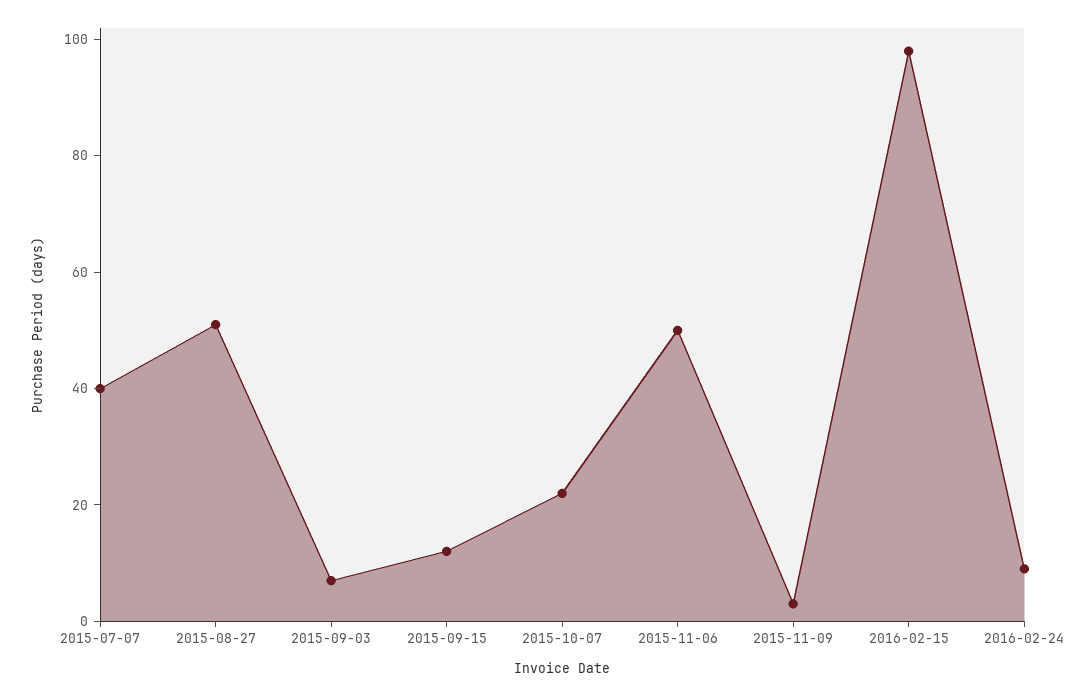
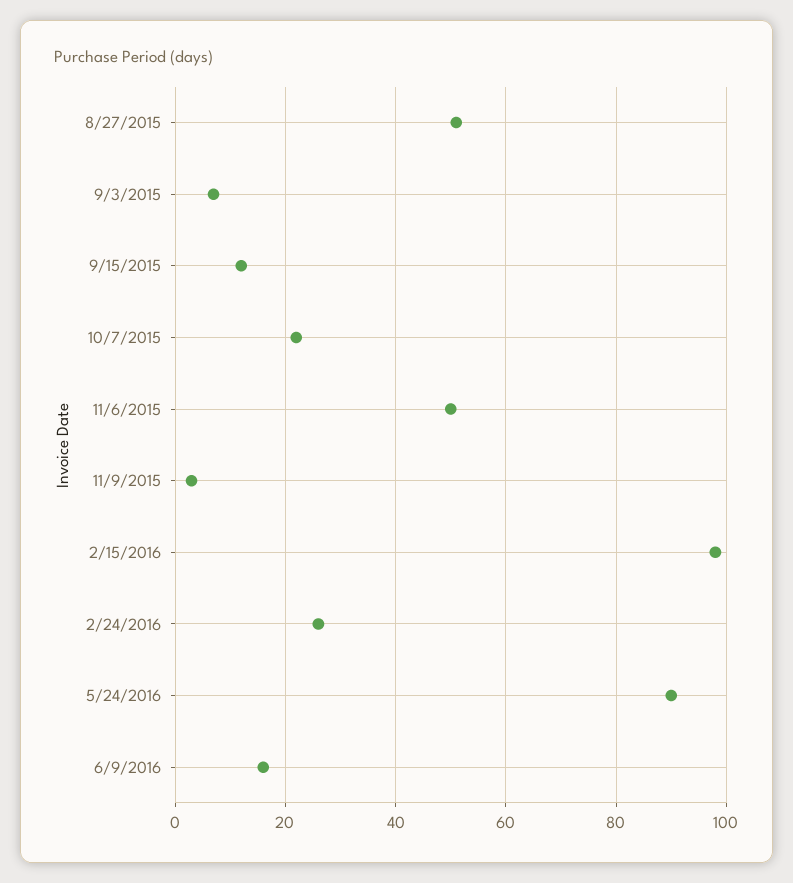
2015-07-07: 40 -> none
2016-02-24: 10 -> 25
5/24/2016: none -> 90
6/9/2016: none -> 15

